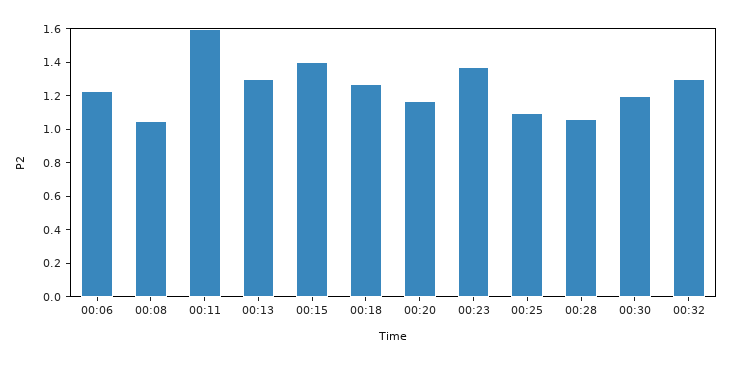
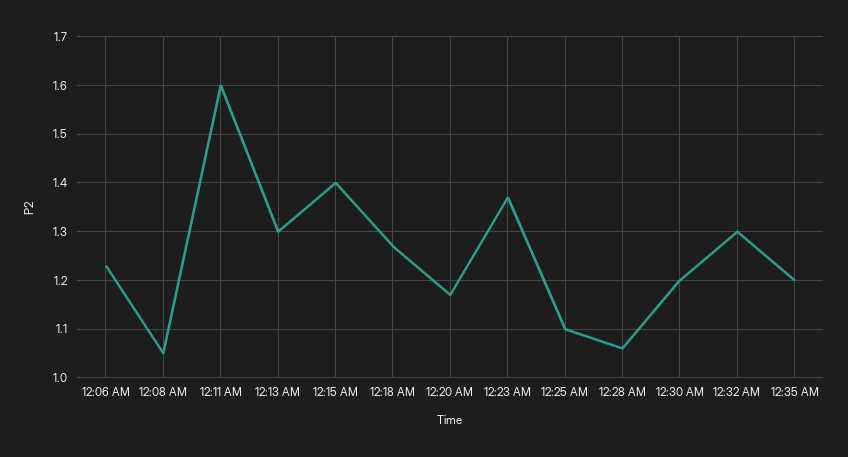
12:35 AM: none -> 1.2

